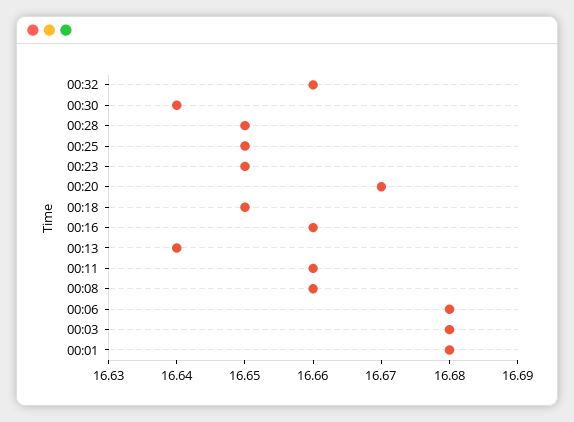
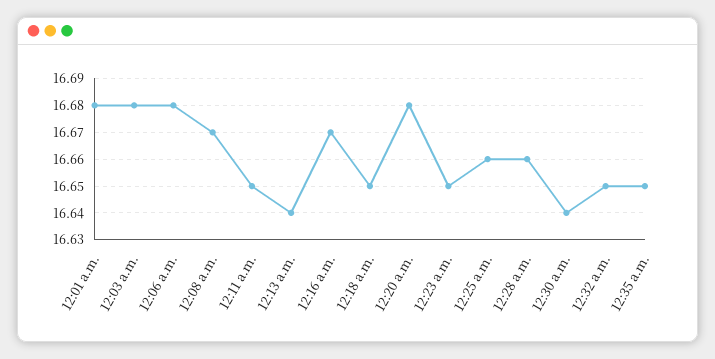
00:32: 16.66 -> 16.65
00:28: 16.65 -> 16.66
00:25: 16.65 -> 16.66
00:20: 16.67 -> 16.68
00:16: 16.66 -> 16.67
00:11: 16.66 -> 16.65
00:08: 16.66 -> 16.67
12:35 a.m.: none -> 16.65

